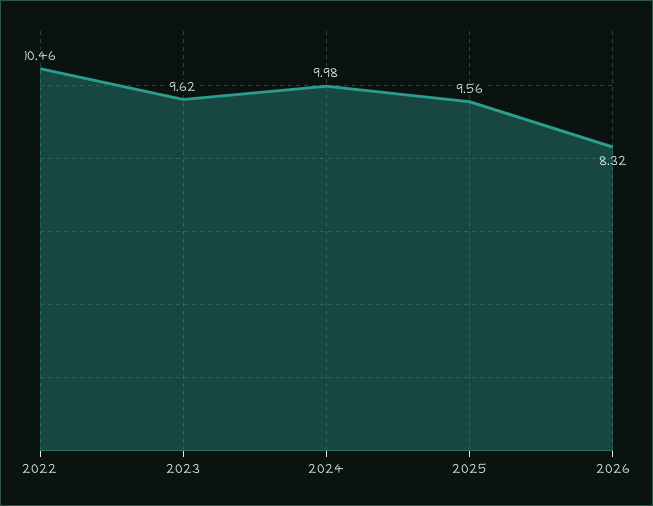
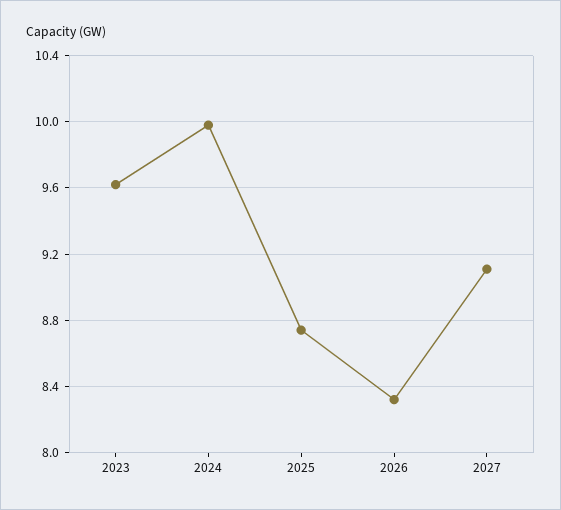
2022: 10.46 -> none
2025: 9.56 -> 8.75
2027: none -> 9.1

